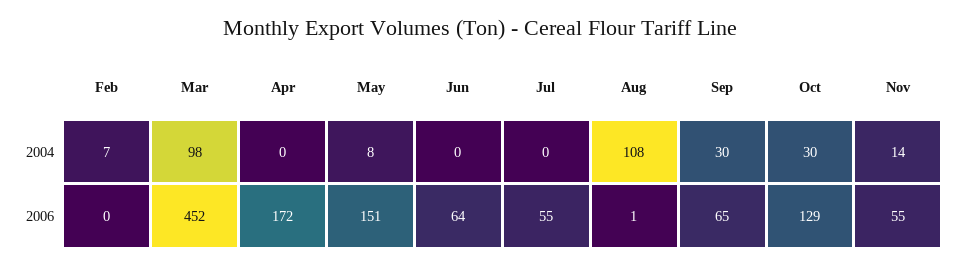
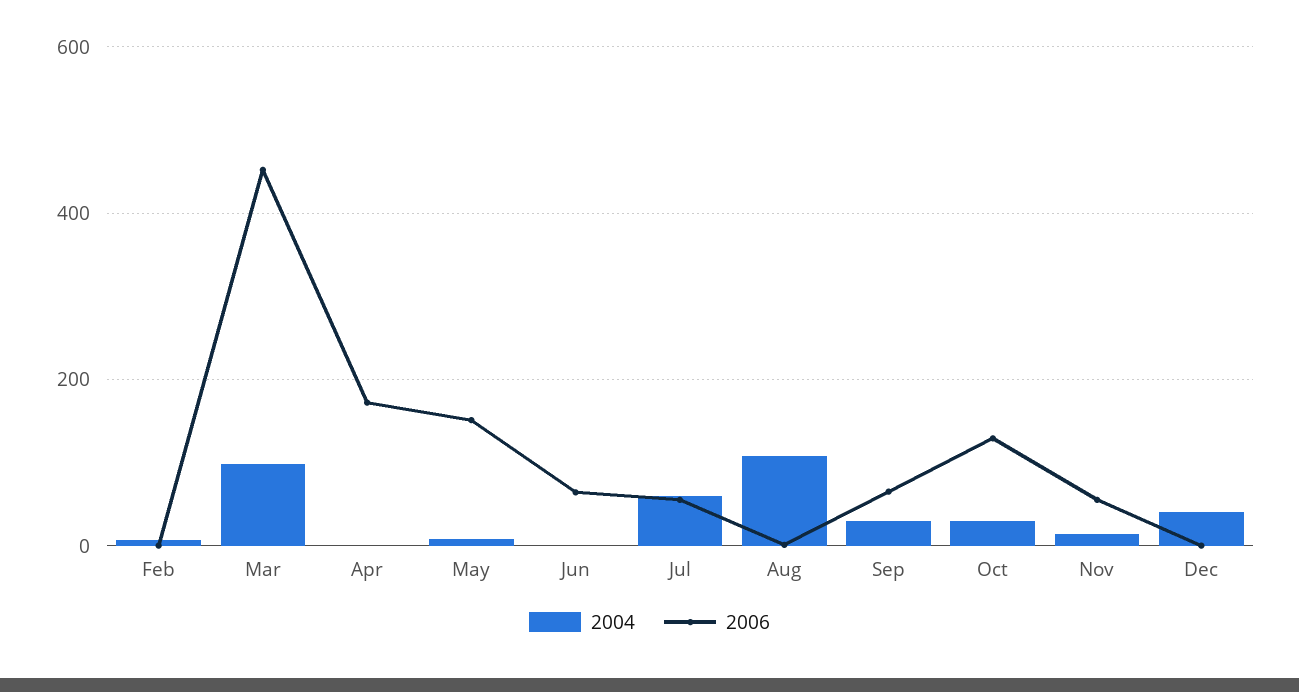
2004, Jul: 0 -> 60
2004, Dec: none -> 40
2006, Dec: none -> 0

